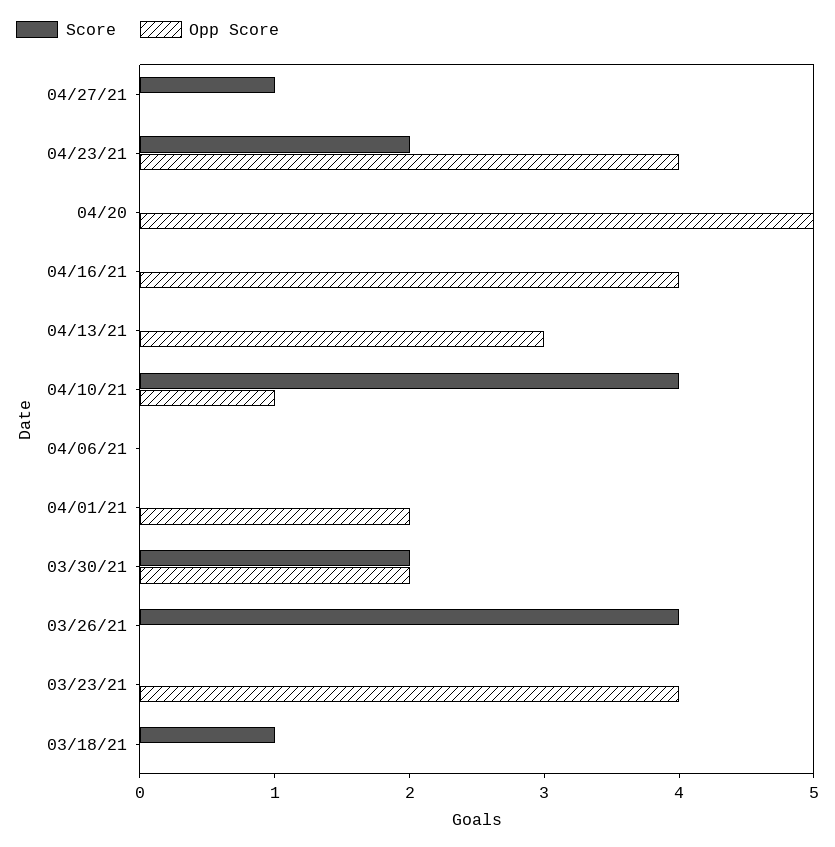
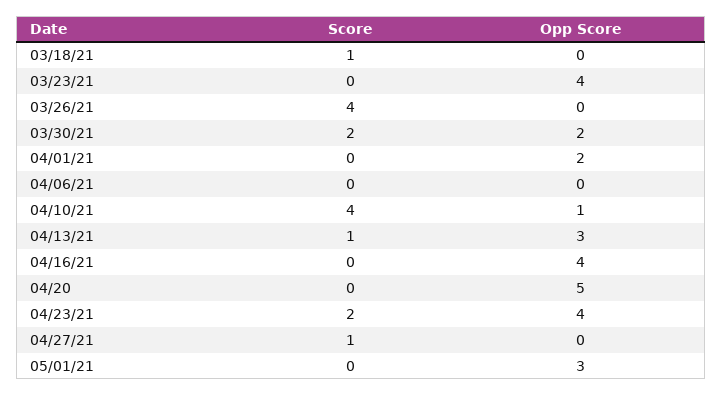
Score, 04/13/21: 0 -> 1
Score, 05/01/21: none -> 0
Opp Score, 05/01/21: none -> 3

